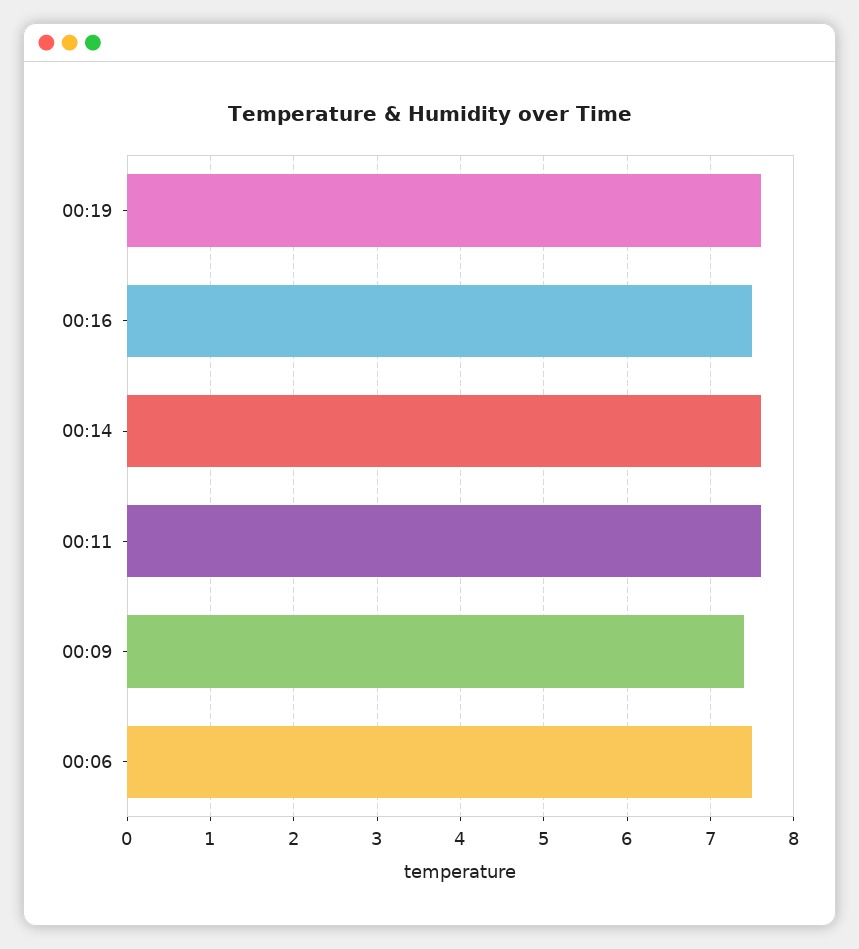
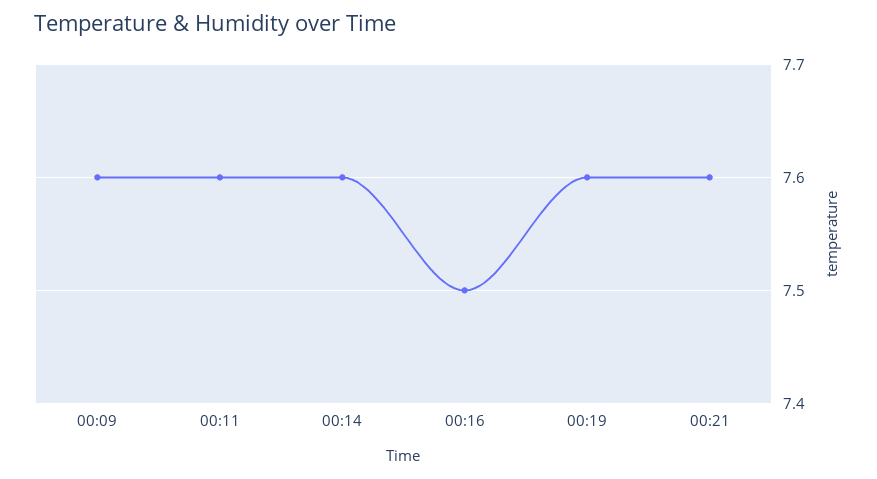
00:09: 7.4 -> 7.6
00:06: 7.5 -> none
00:21: none -> 7.6

